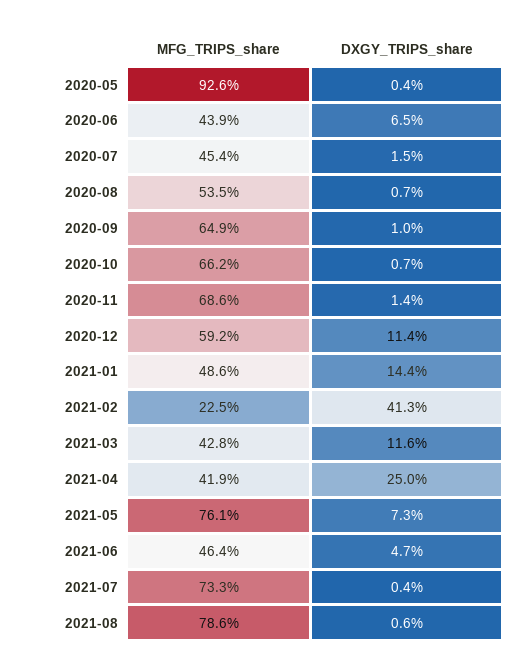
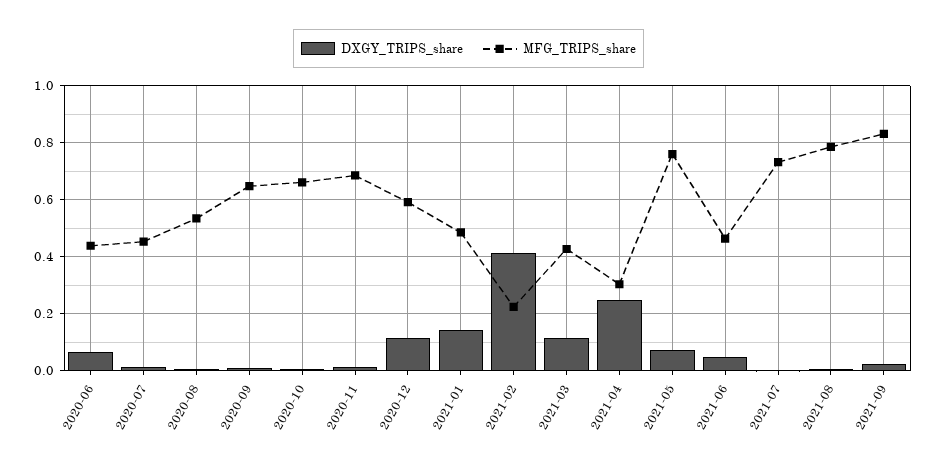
MFG_TRIPS_share, 2020-05: 0.926 -> none
DXGY_TRIPS_share, 2020-05: 0.004 -> none
MFG_TRIPS_share, 2021-04: 0.419 -> 0.3
DXGY_TRIPS_share, 2021-09: none -> 0.025
MFG_TRIPS_share, 2021-09: none -> 0.825

